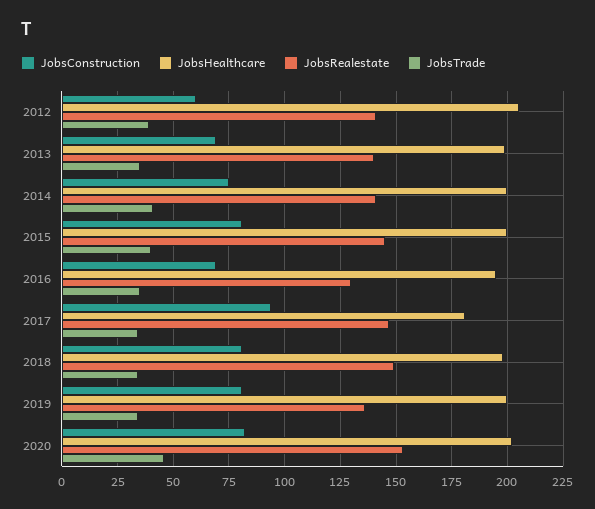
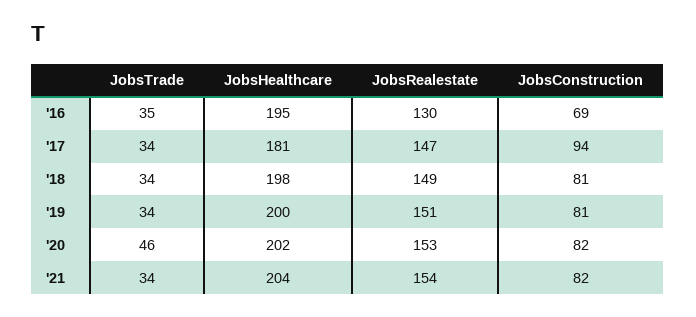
JobsConstruction, 2012: 60 -> none
JobsHealthcare, 2012: 205 -> none
JobsRealestate, 2012: 140 -> none
JobsTrade, 2012: 40 -> none
JobsConstruction, 2013: 70 -> none
JobsHealthcare, 2013: 200 -> none
JobsRealestate, 2013: 140 -> none
JobsTrade, 2013: 35 -> none
JobsConstruction, 2014: 75 -> none
JobsHealthcare, 2014: 200 -> none
JobsRealestate, 2014: 140 -> none
JobsTrade, 2014: 40 -> none
JobsConstruction, 2015: 80 -> none
JobsHealthcare, 2015: 200 -> none
JobsRealestate, 2015: 145 -> none
JobsTrade, 2015: 40 -> none
JobsRealestate, 2019: 135 -> 151
JobsTrade, '21: none -> 34
JobsHealthcare, '21: none -> 204
JobsRealestate, '21: none -> 154
JobsConstruction, '21: none -> 82

